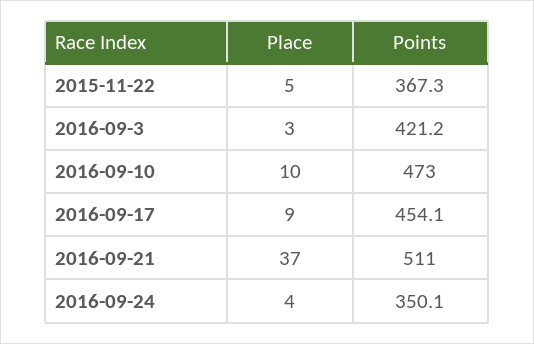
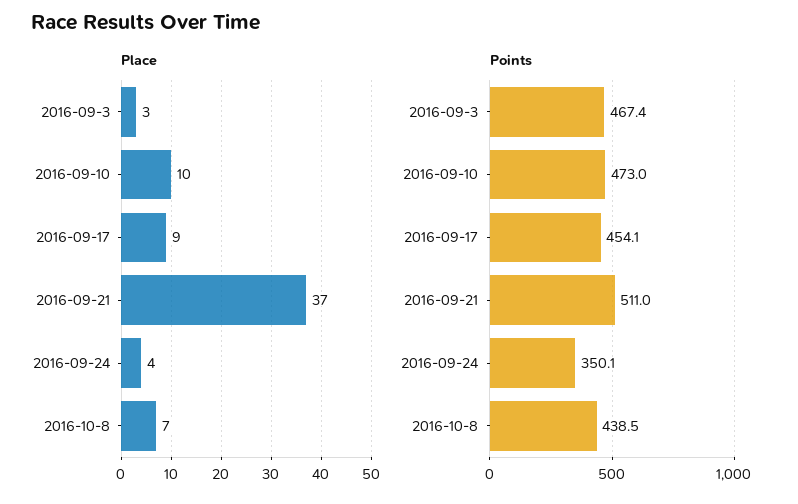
Place, 2015-11-22: 5 -> none
Points, 2015-11-22: 367.3 -> none
Points, 2016-09-3: 421.2 -> 467.4
Place, 2016-10-8: none -> 7
Points, 2016-10-8: none -> 438.5

